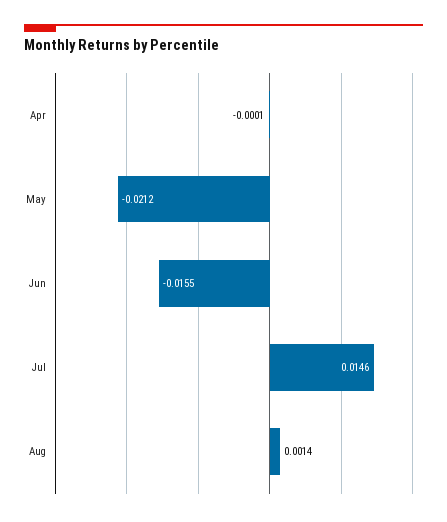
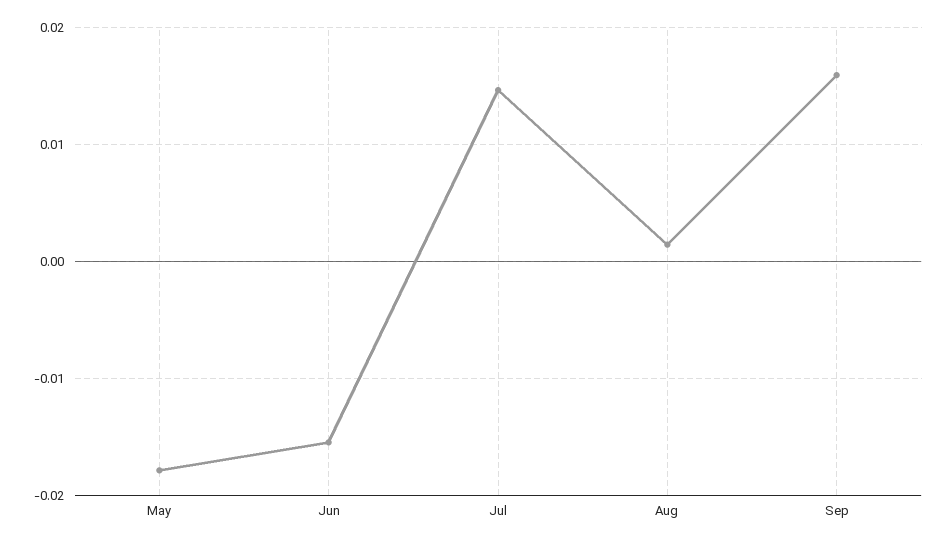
Apr: -0.0001 -> none
May: -0.0212 -> -0.018
Sep: none -> 0.016

